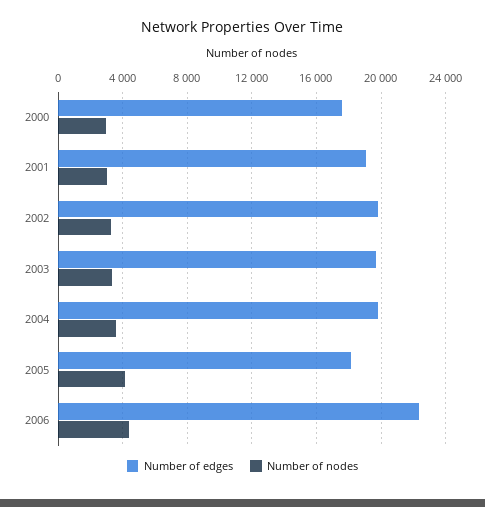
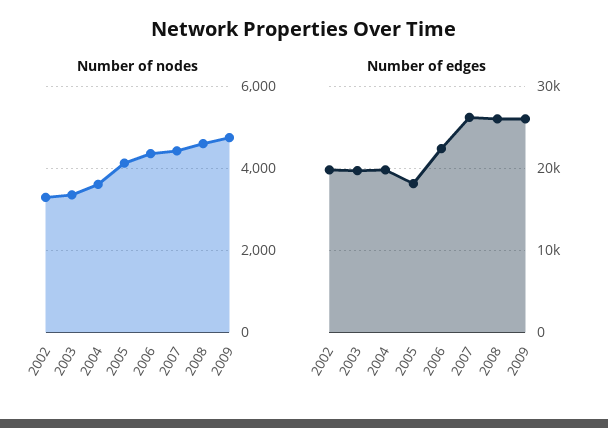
Number of edges, 2000: 17500 -> none
Number of nodes, 2000: 3000 -> none
Number of edges, 2001: 19000 -> none
Number of nodes, 2001: 3000 -> none
Number of nodes, 2007: none -> 4400
Number of nodes, 2008: none -> 4600
Number of nodes, 2009: none -> 4800
Number of edges, 2007: none -> 26000
Number of edges, 2008: none -> 26000
Number of edges, 2009: none -> 26000

